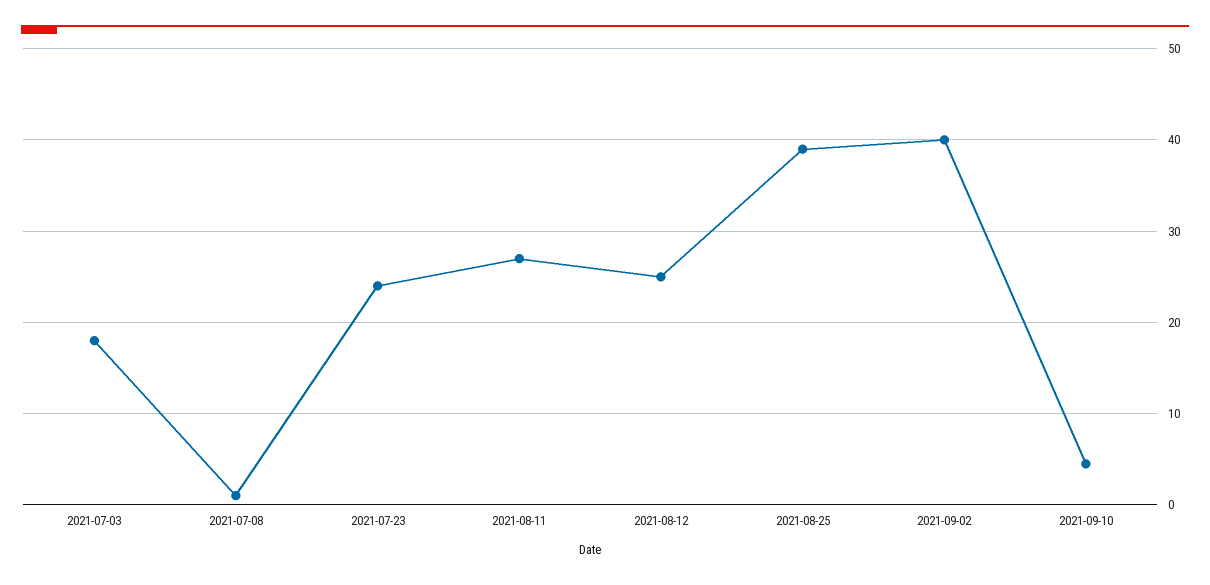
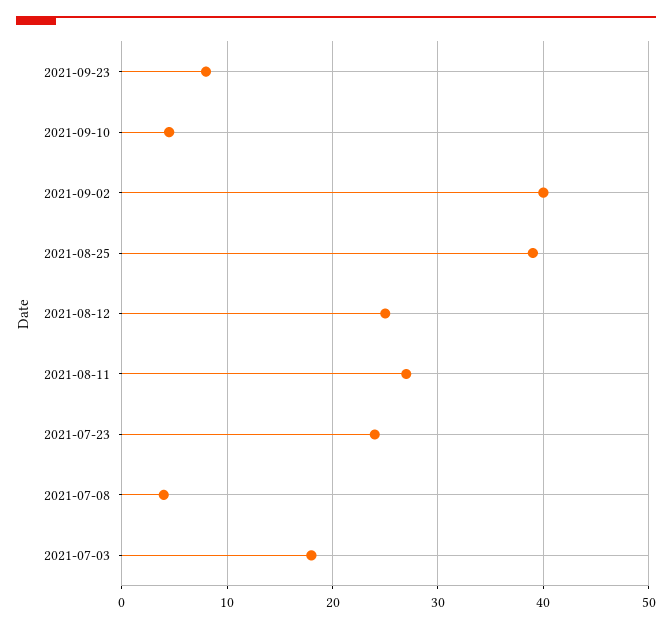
2021-07-08: 1 -> 4
2021-09-23: none -> 8

